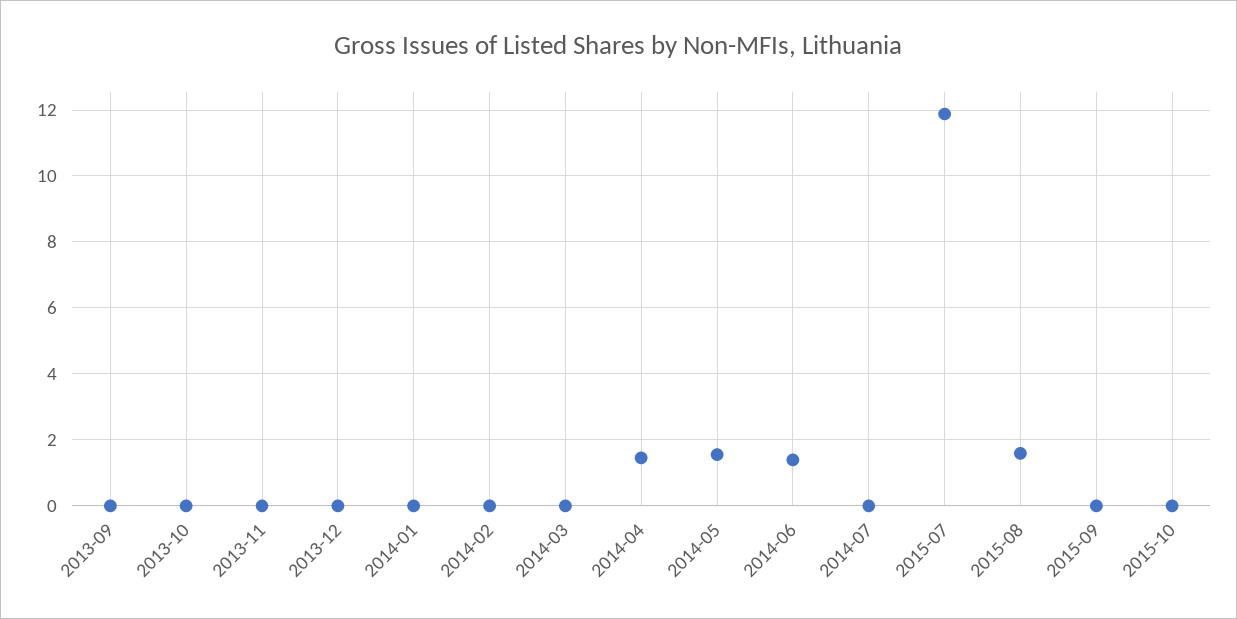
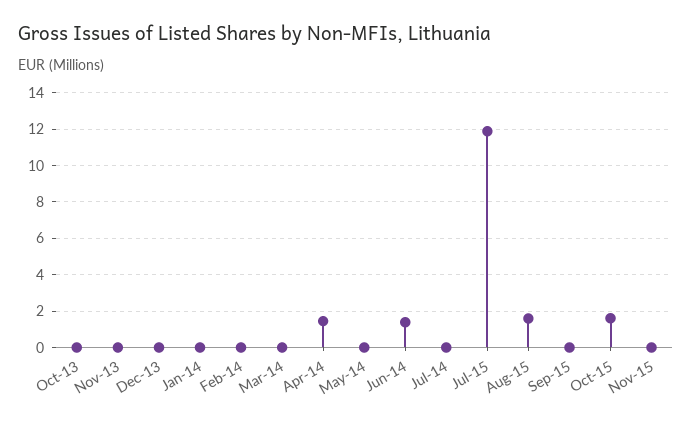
2013-09: 0 -> none
2014-05: 1.6 -> 0
2015-10: 0 -> 1.5
Nov-15: none -> 0

